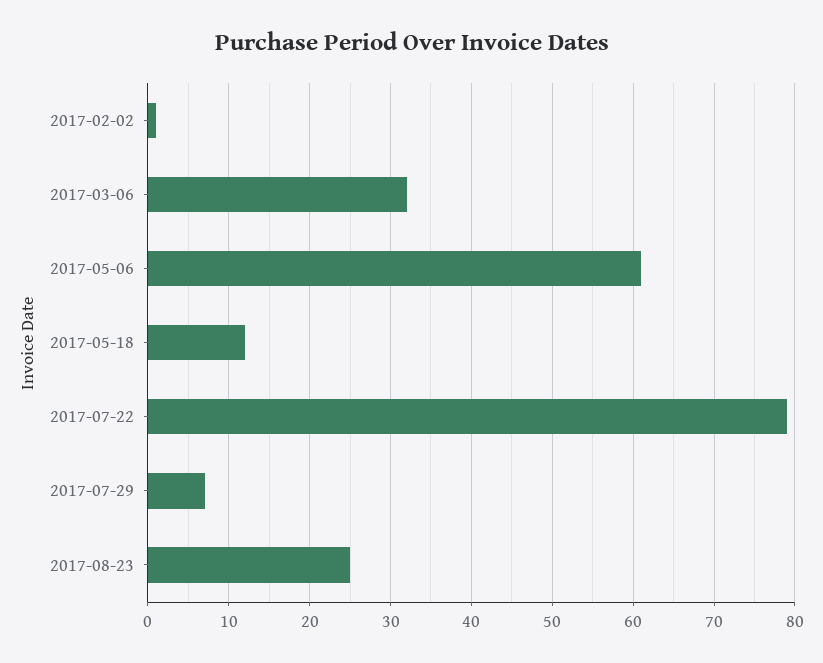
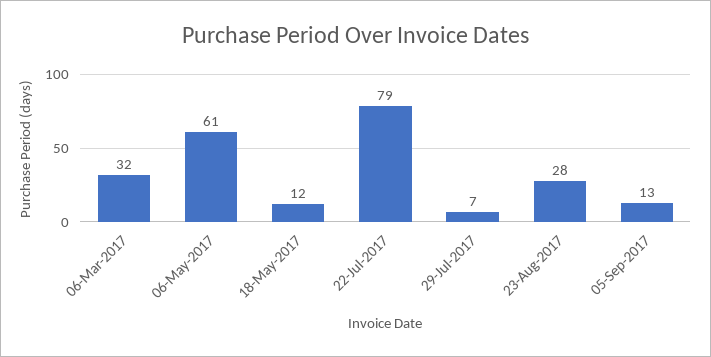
2017-02-02: 1 -> none
2017-08-23: 25 -> 28
05-Sep-2017: none -> 13

